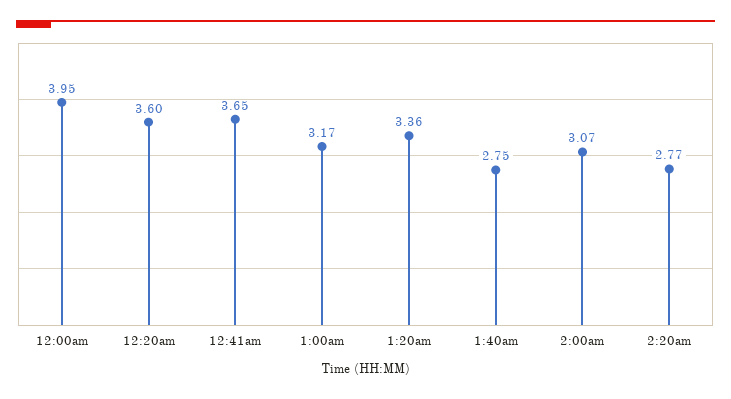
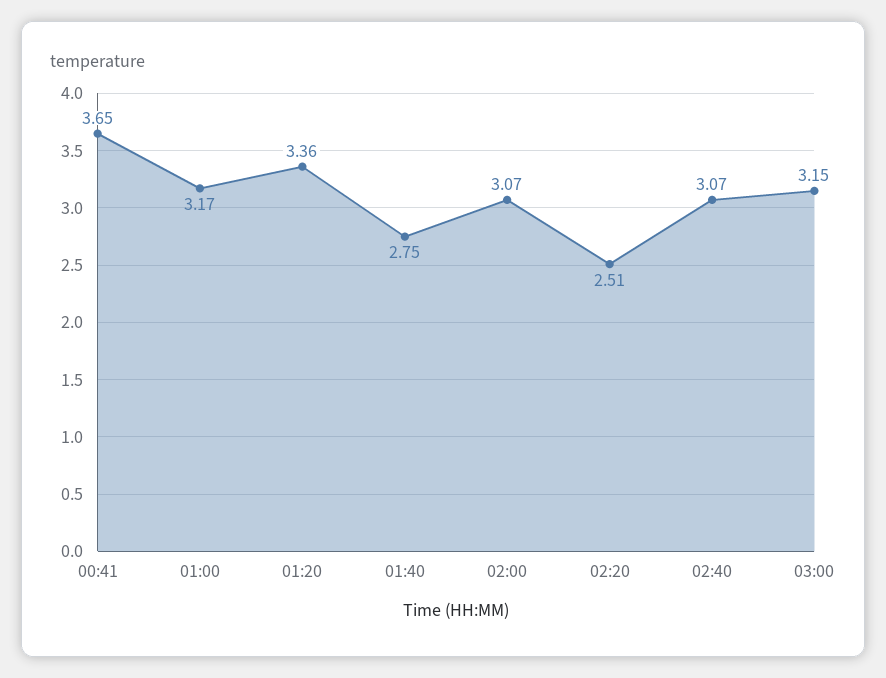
12:00am: 3.95 -> none
12:20am: 3.6 -> none
2:20am: 2.77 -> 2.51
02:40: none -> 3.07
03:00: none -> 3.15

